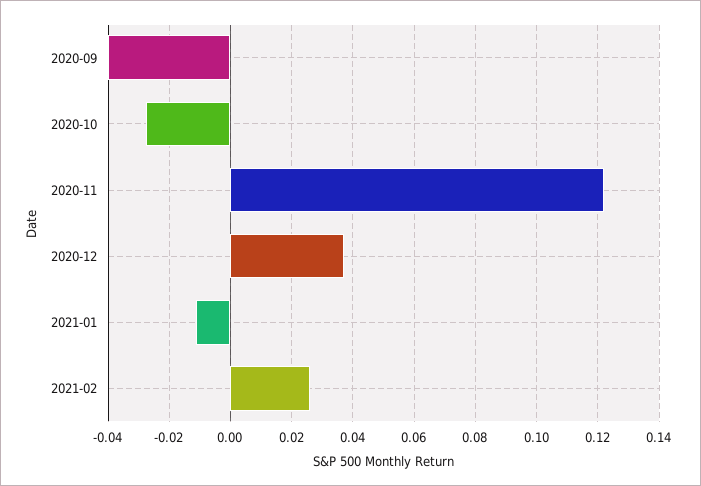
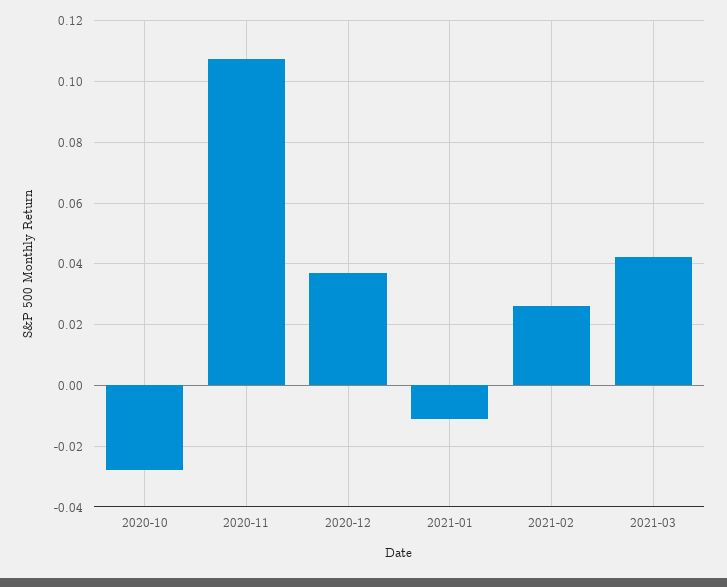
2020-09: -0.04 -> none
2020-11: 0.122 -> 0.108
2021-03: none -> 0.042

